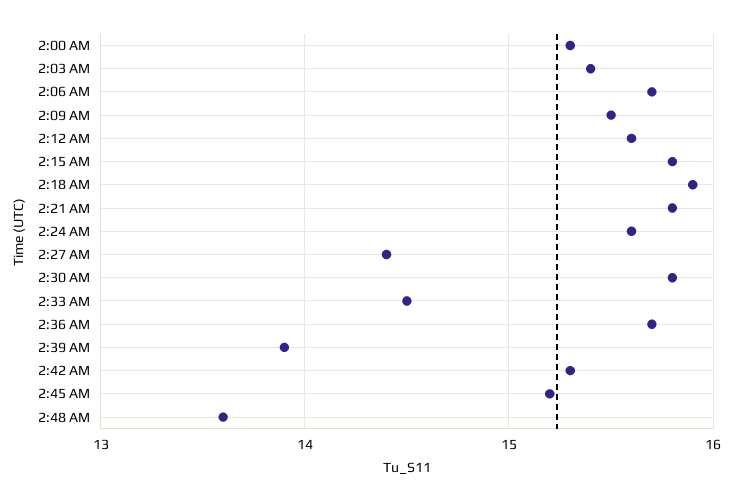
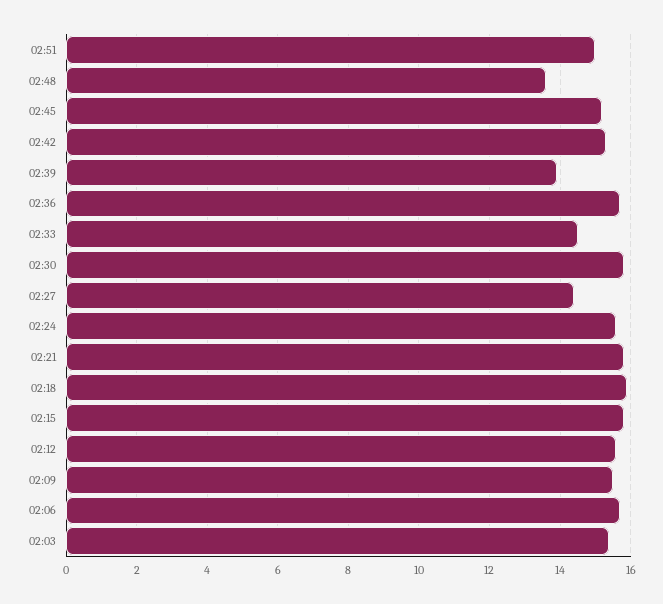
2:00 AM: 15.3 -> none
02:51: none -> 15

